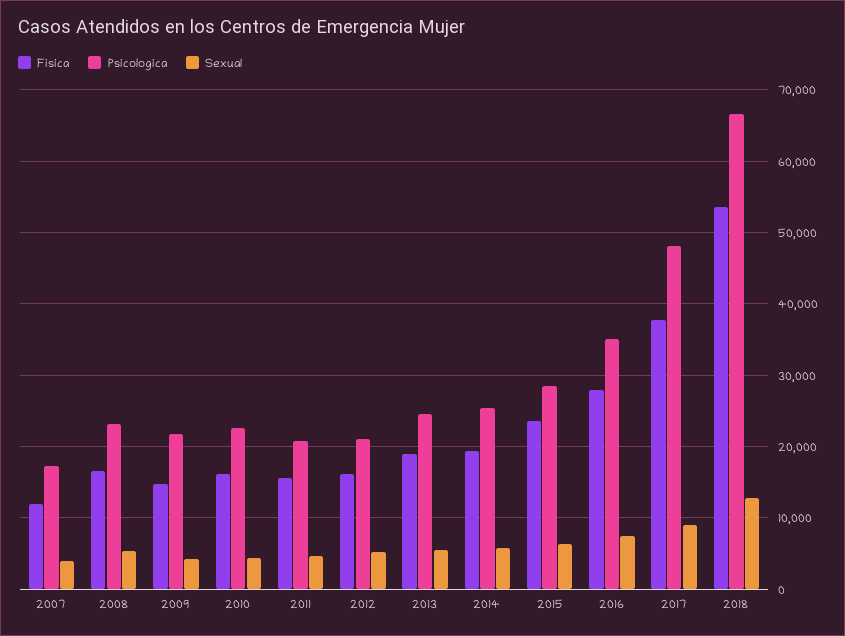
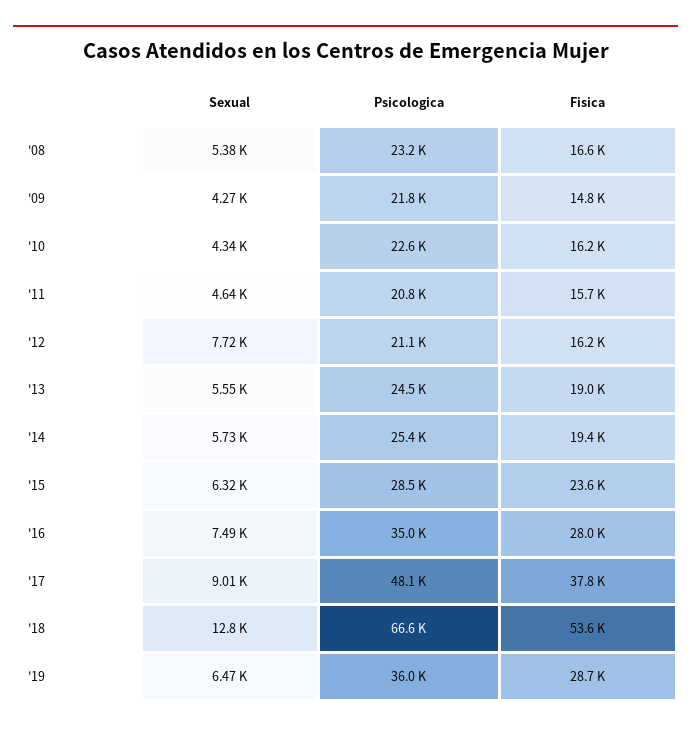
Fisica, 2007: 12000 -> none
Psicologica, 2007: 17000 -> none
Sexual, 2007: 4000 -> none
Sexual, 2012: 5000 -> 7720
Sexual, '19: none -> 6470
Psicologica, '19: none -> 36000
Fisica, '19: none -> 28700

